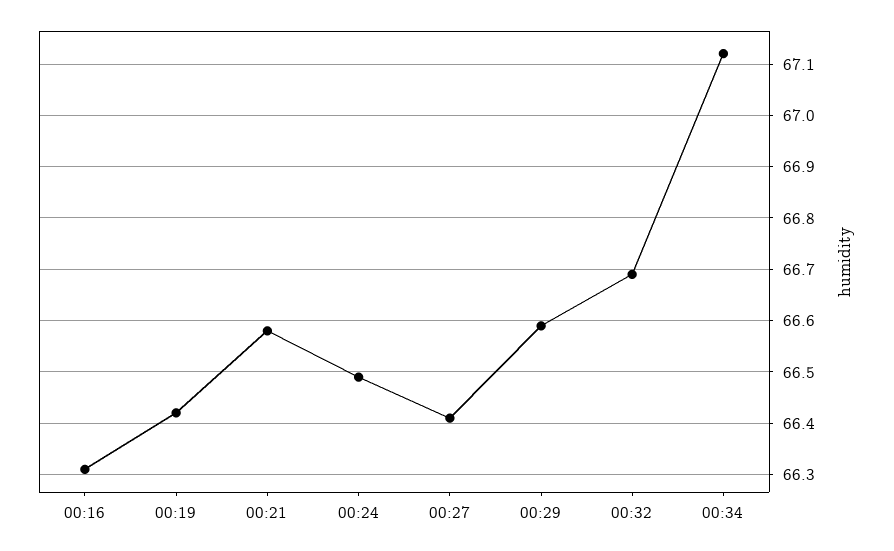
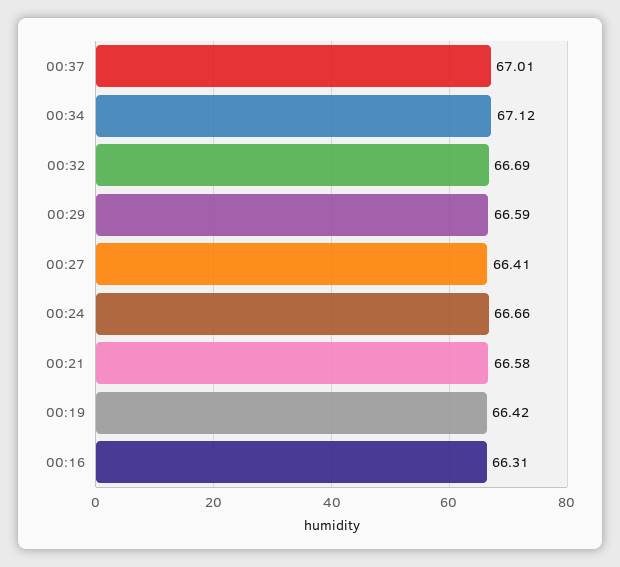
00:24: 66.5 -> 66.66
00:37: none -> 67.01

